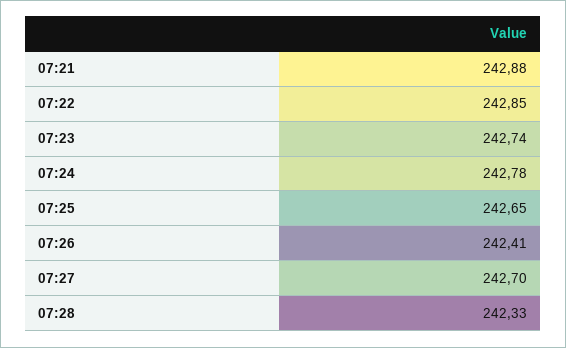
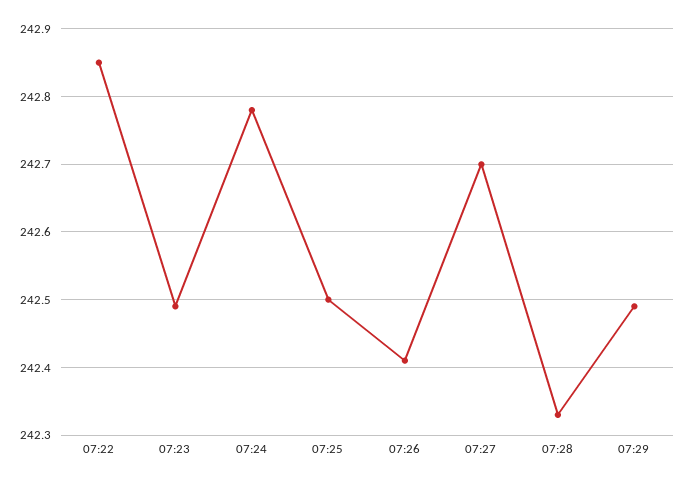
07:21: 242.88 -> none
07:23: 242.74 -> 242.49
07:25: 242.65 -> 242.5
07:29: none -> 242.49

